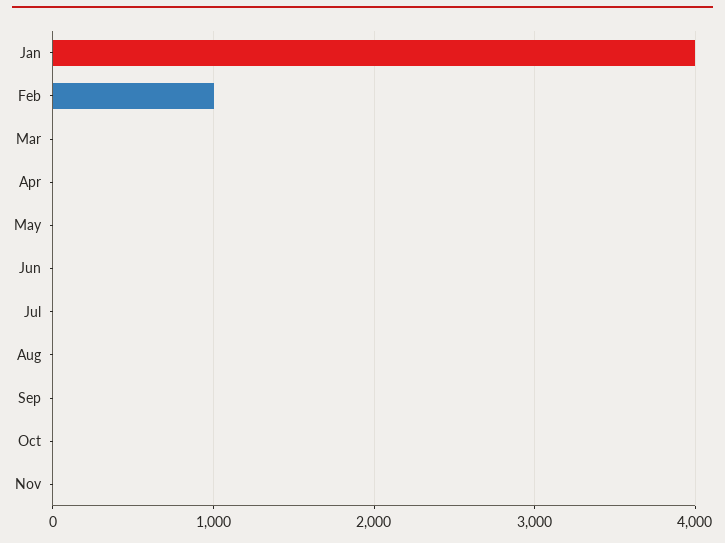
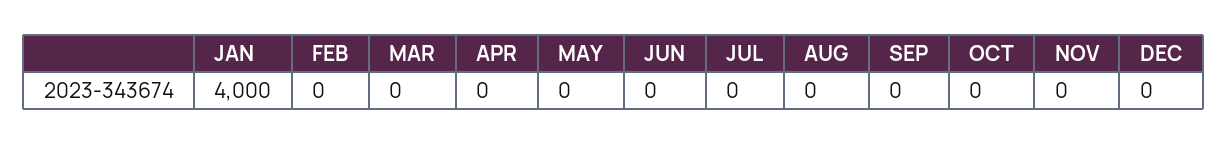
Feb: 1000 -> 0
DEC: none -> 0

